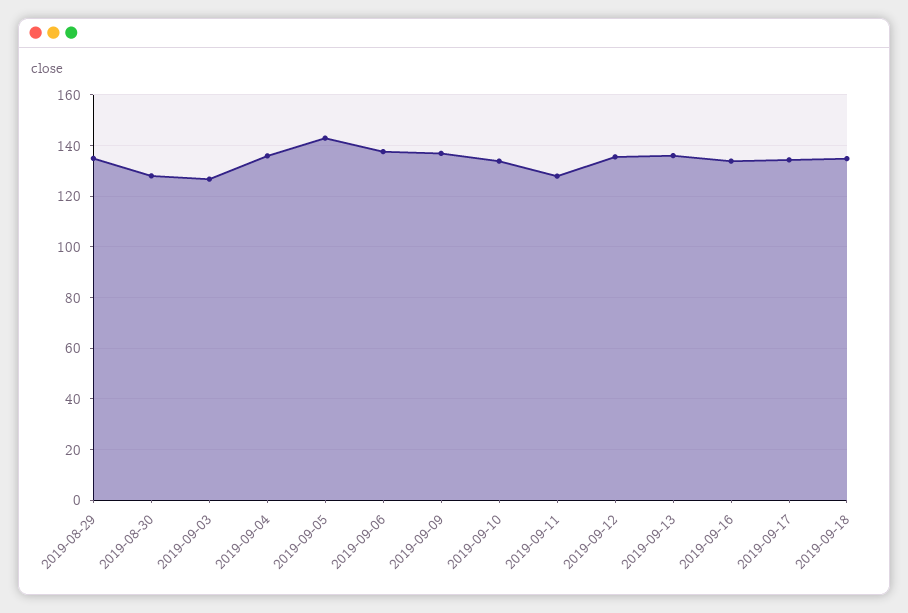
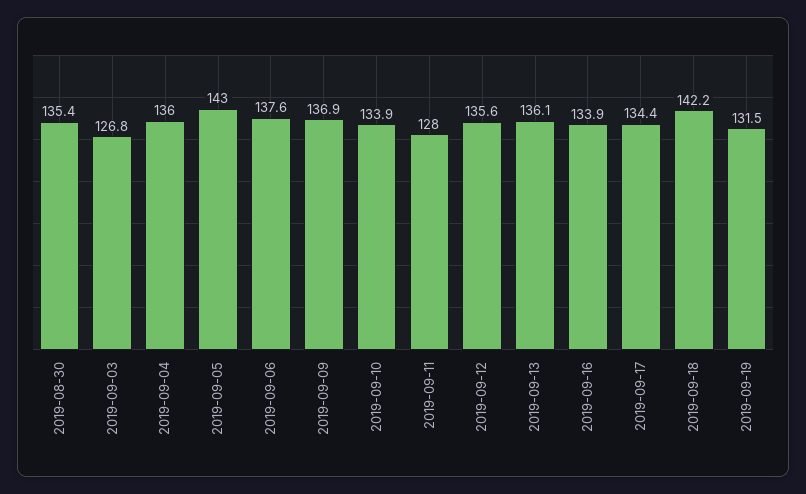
2019-08-29: 135 -> none
2019-08-30: 127.5 -> 135.4
2019-09-18: 135 -> 142.2
2019-09-19: none -> 131.5

